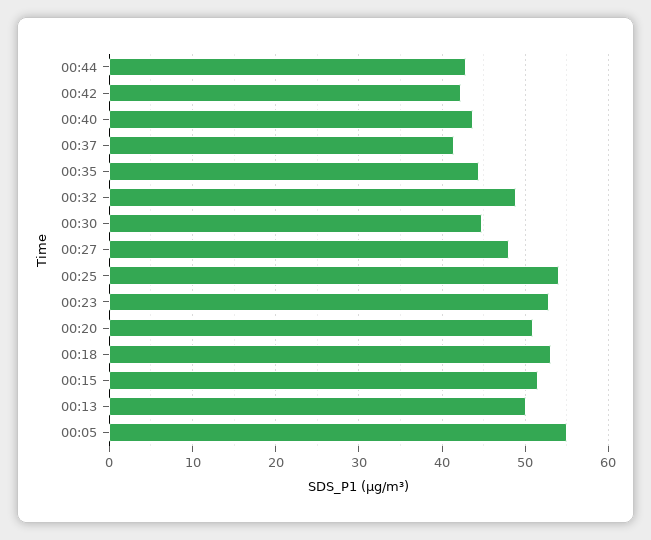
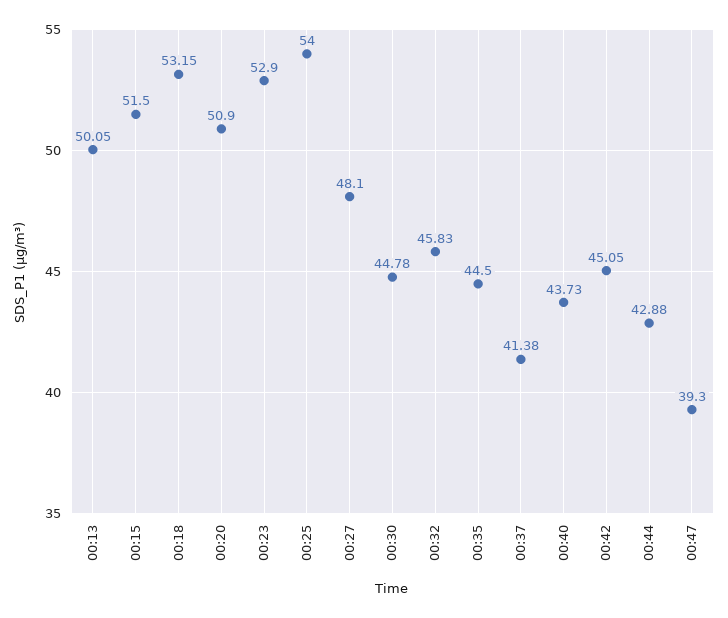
00:42: 42 -> 45.05
00:32: 49 -> 45.83
00:05: 55 -> none
00:47: none -> 39.3

